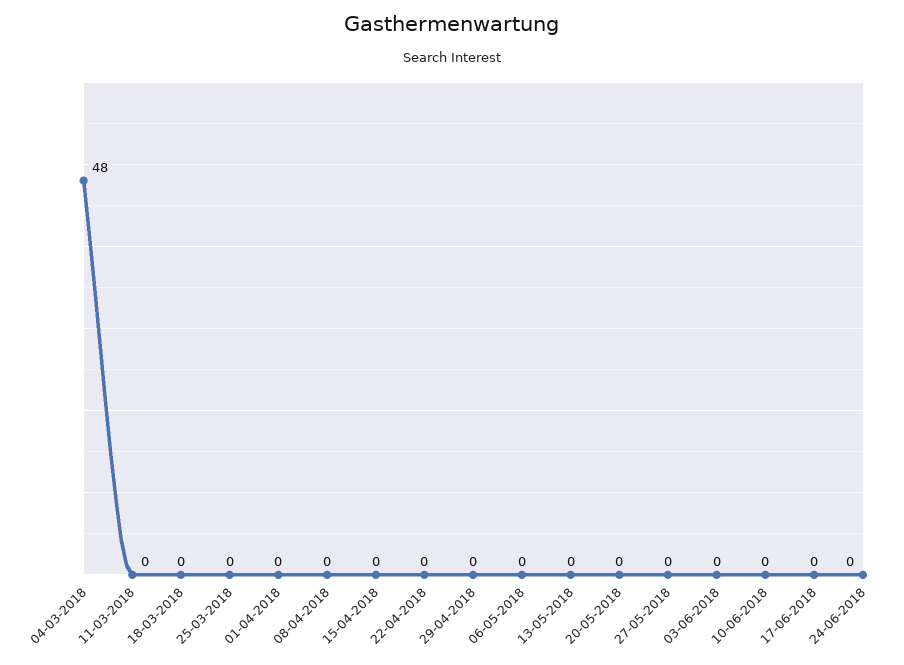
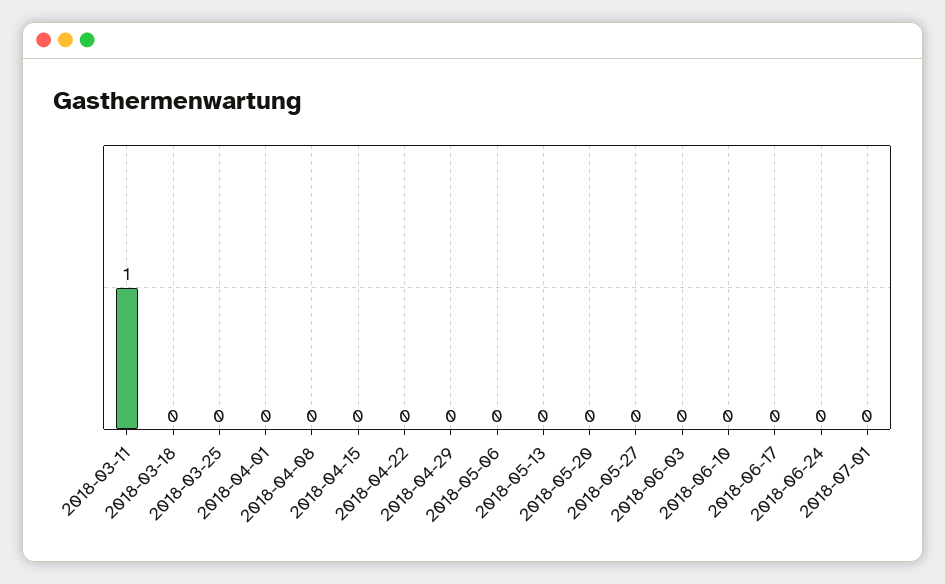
04-03-2018: 48 -> none
11-03-2018: 0 -> 1
2018-07-01: none -> 0

